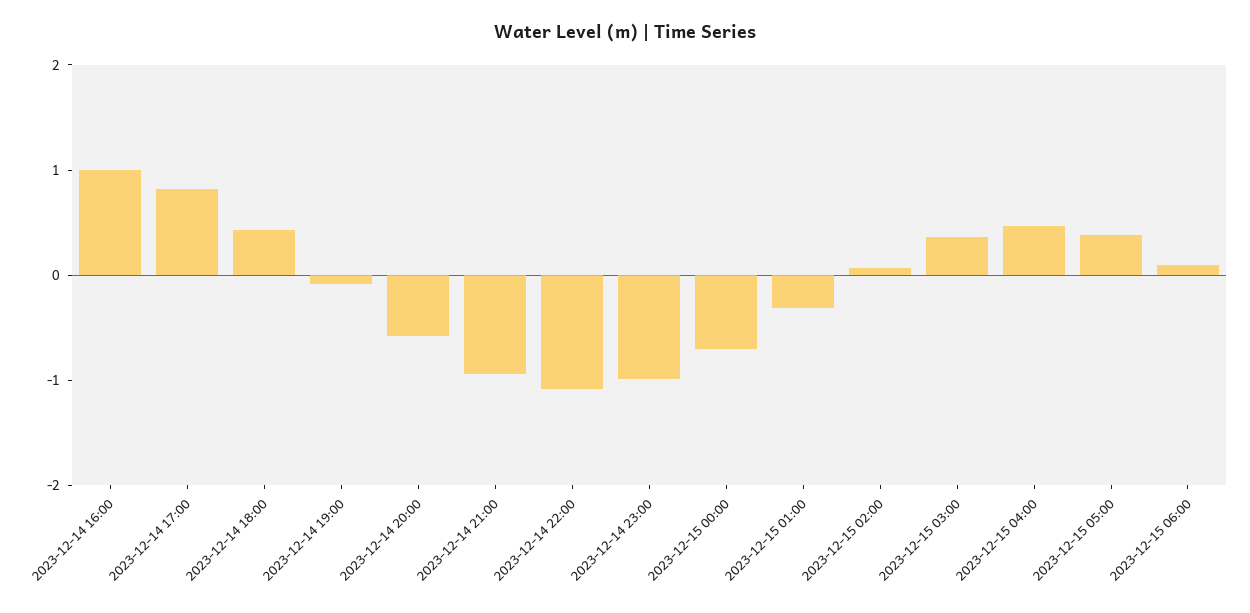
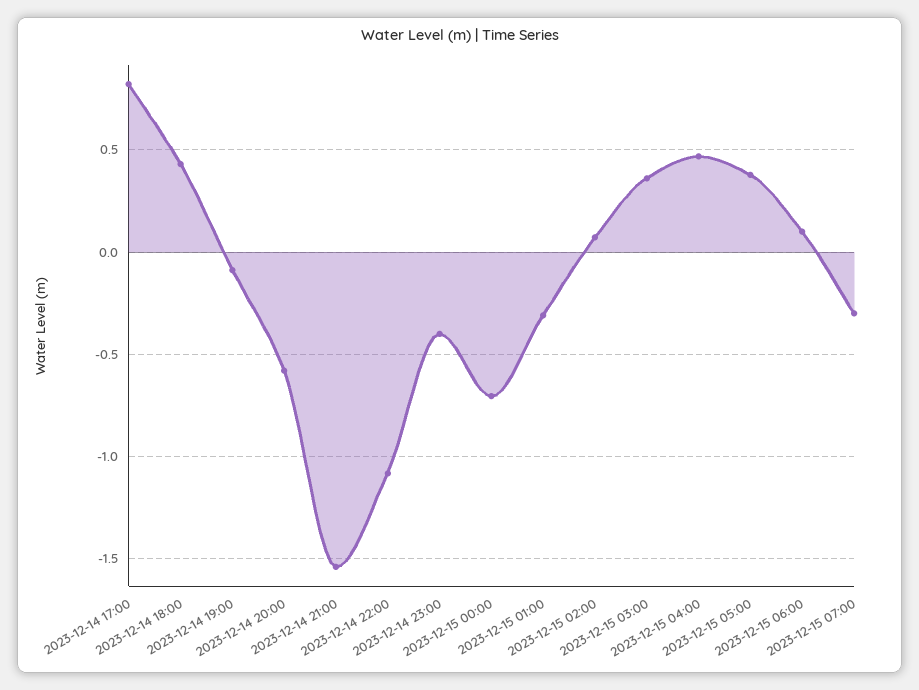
2023-12-14 16:00: 1 -> none
2023-12-14 21:00: -1 -> -1.55
2023-12-14 23:00: -1 -> -0.4
2023-12-15 07:00: none -> -0.3

